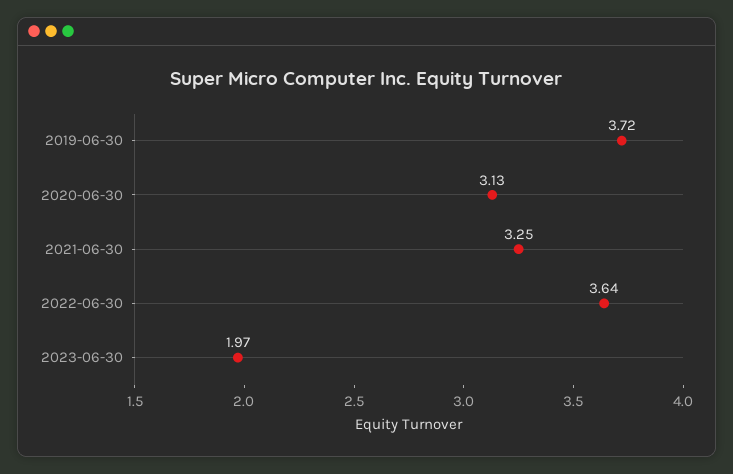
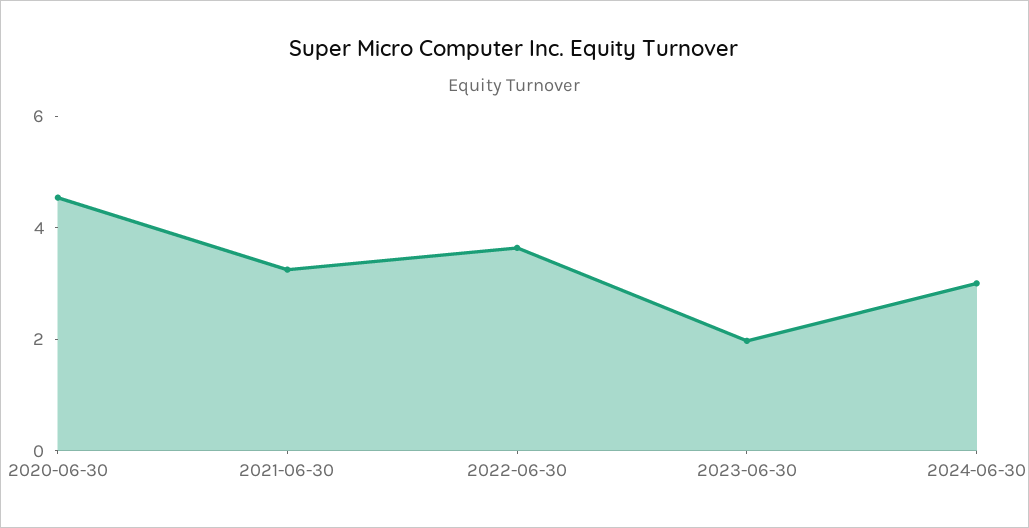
2019-06-30: 3.72 -> none
2020-06-30: 3.13 -> 4.5
2024-06-30: none -> 3

